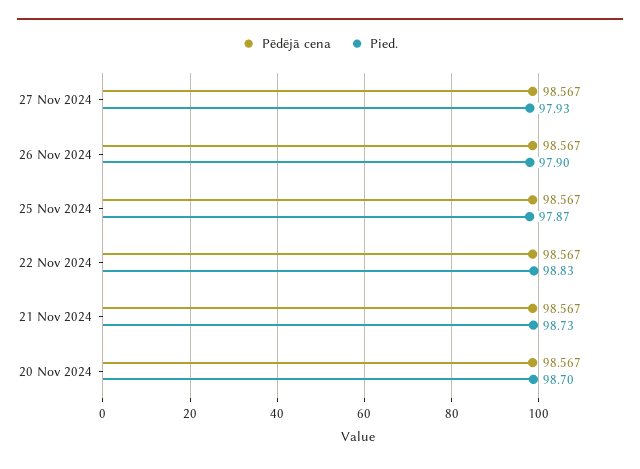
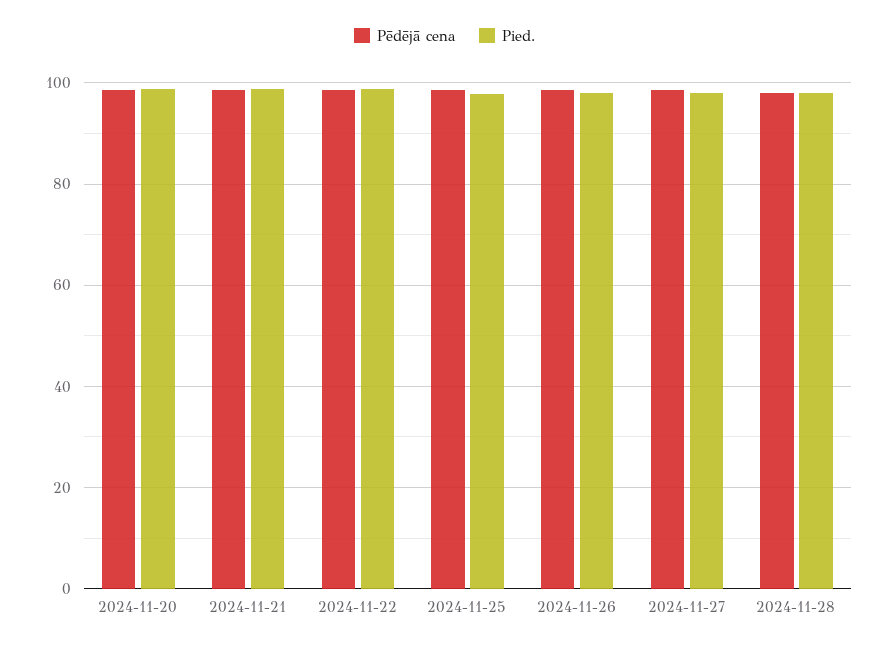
Pēdējā cena, 2024-11-28: none -> 98
Pied., 2024-11-28: none -> 98

